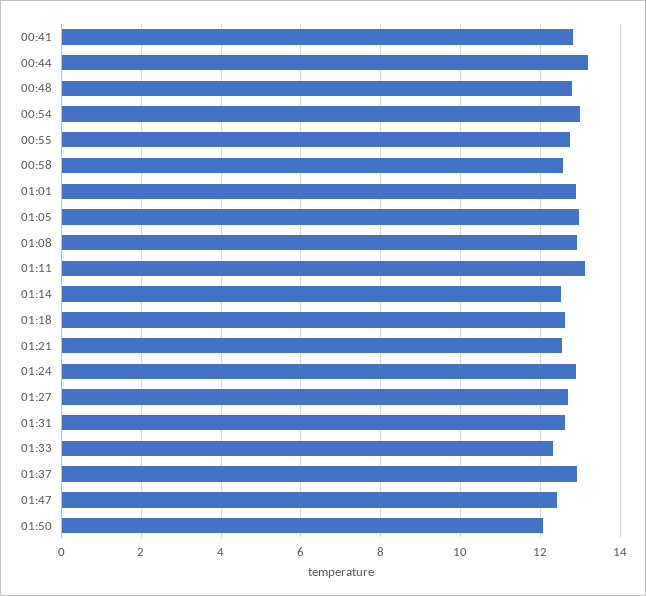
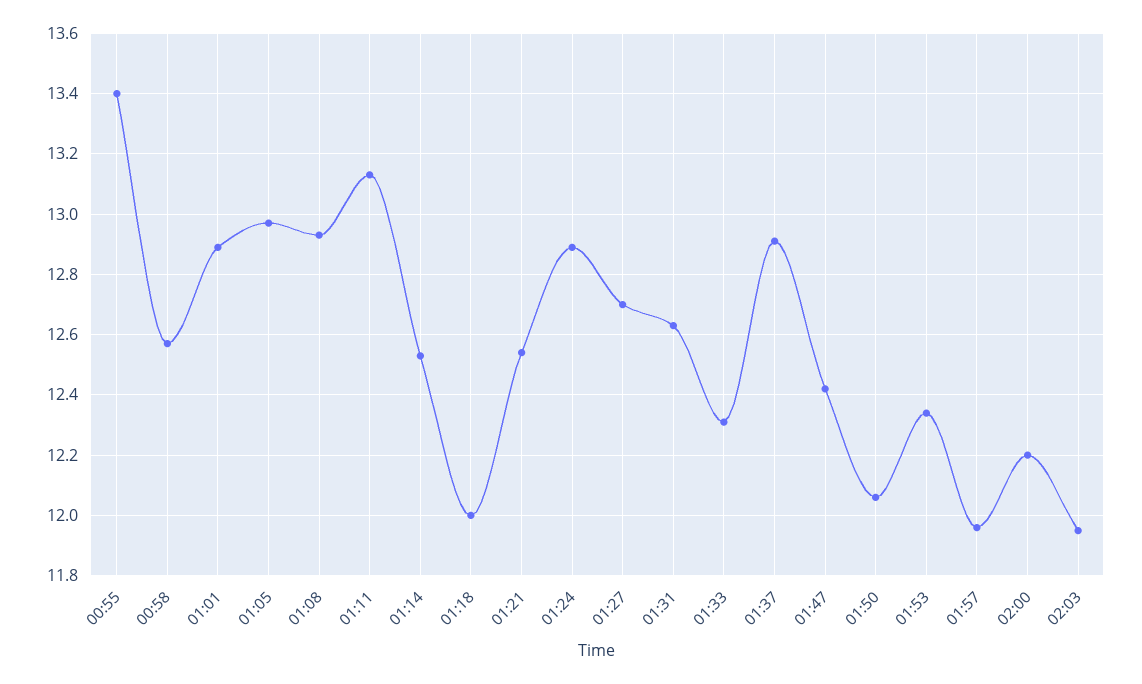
00:41: 12.8 -> none
00:44: 13.2 -> none
00:48: 12.8 -> none
00:54: 13 -> none
00:55: 12.8 -> 13.4
01:18: 12.6 -> 12
01:53: none -> 12.35
01:57: none -> 11.95
02:00: none -> 12.2
02:03: none -> 11.95

